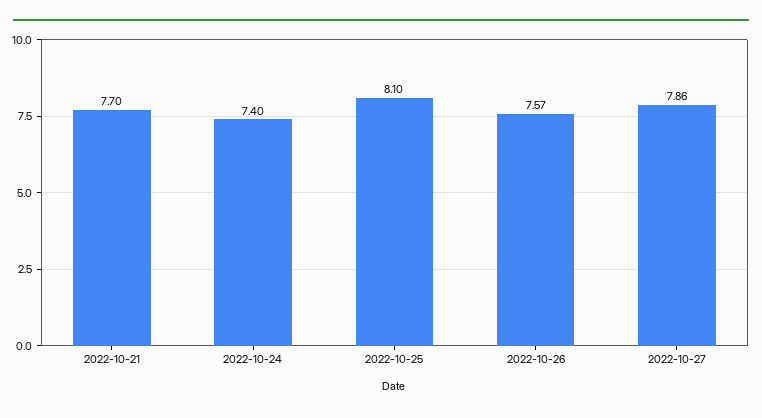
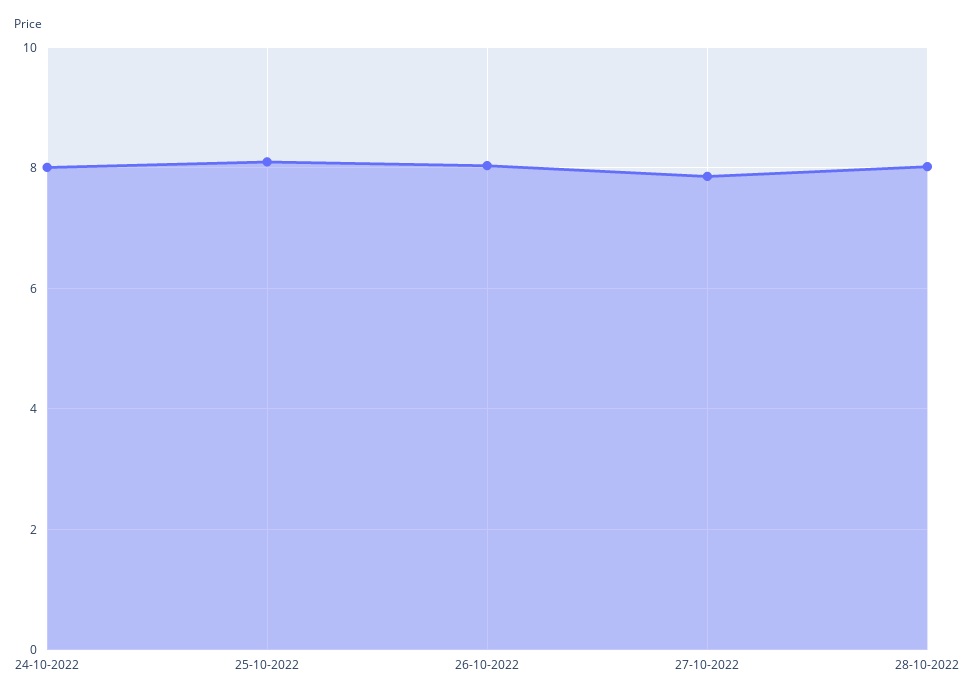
2022-10-21: 7.7 -> none
2022-10-24: 7.4 -> 8
2022-10-26: 7.57 -> 8
28-10-2022: none -> 8

